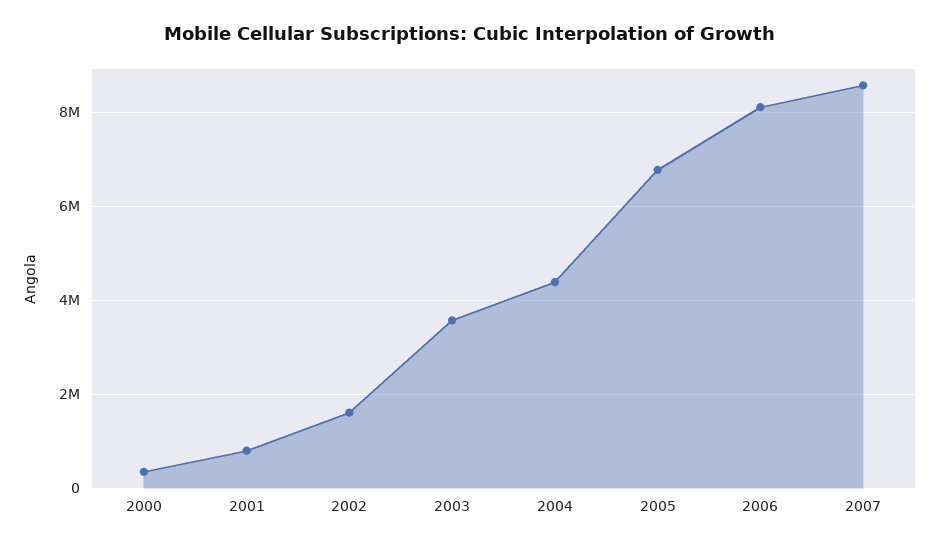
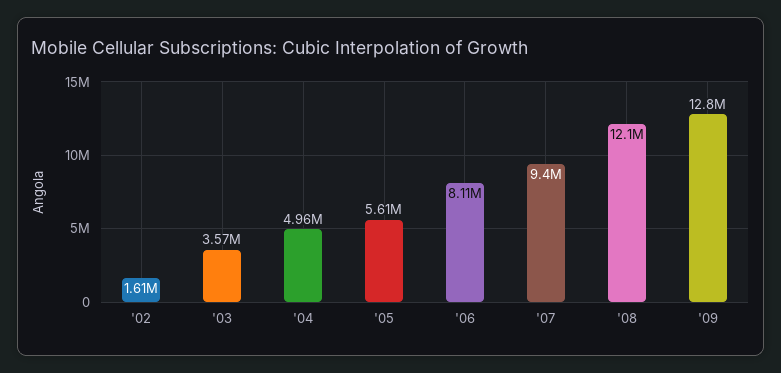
2000: 400000 -> none
2001: 800000 -> none
2004: 4400000 -> 4960000
2005: 6800000 -> 5610000
2007: 8600000 -> 9400000
'08: none -> 12100000
'09: none -> 12800000

